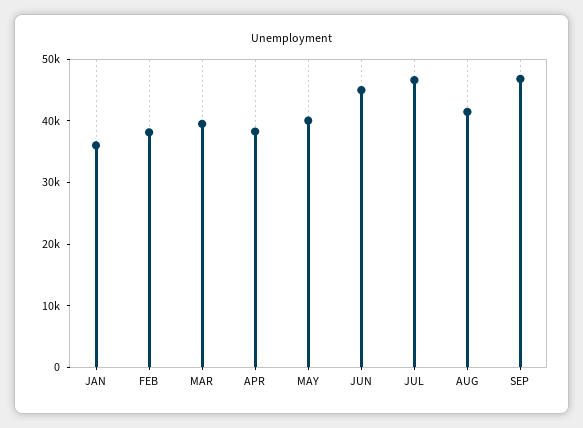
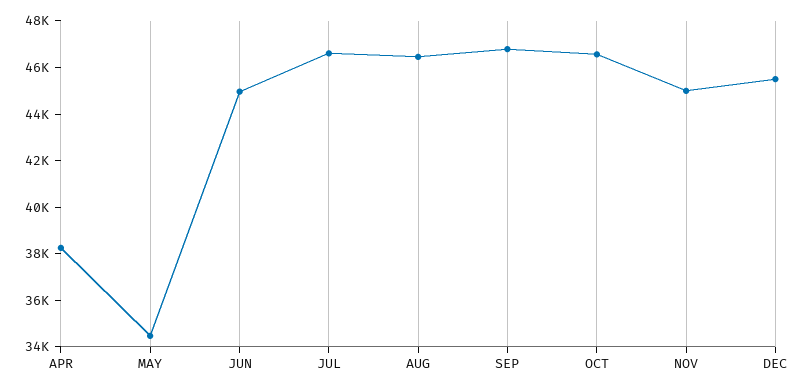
JAN: 36000 -> none
FEB: 38000 -> none
MAR: 40000 -> none
MAY: 40000 -> 34500
AUG: 42000 -> 46500
OCT: none -> 46500
NOV: none -> 45000
DEC: none -> 45500

